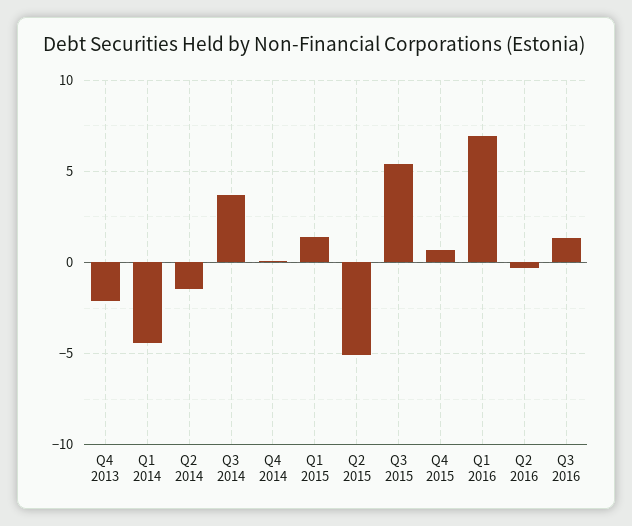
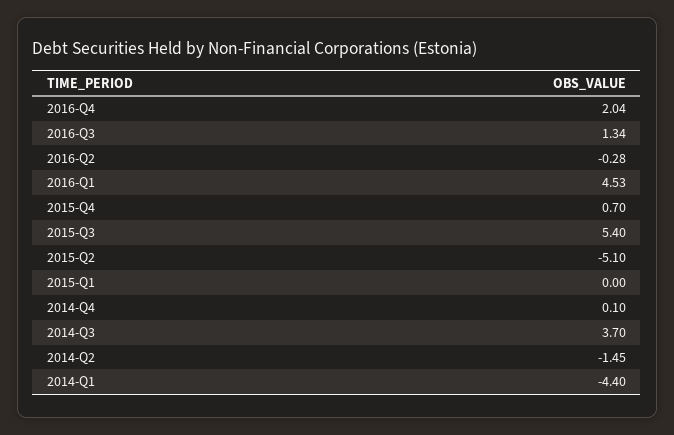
Q4 2013: -2 -> none
Q1 2015: 1.5 -> 0
Q1 2016: 7 -> 4.53
2016-Q4: none -> 2.04

